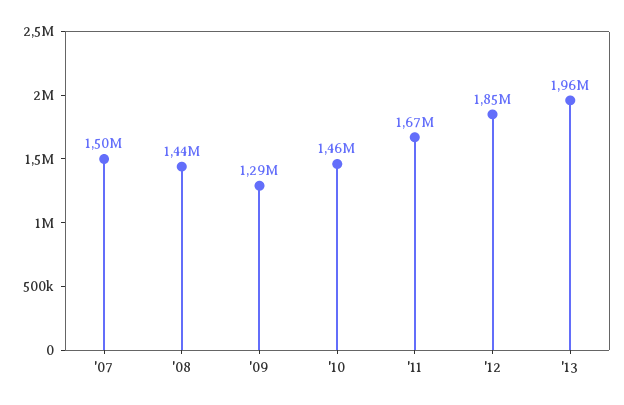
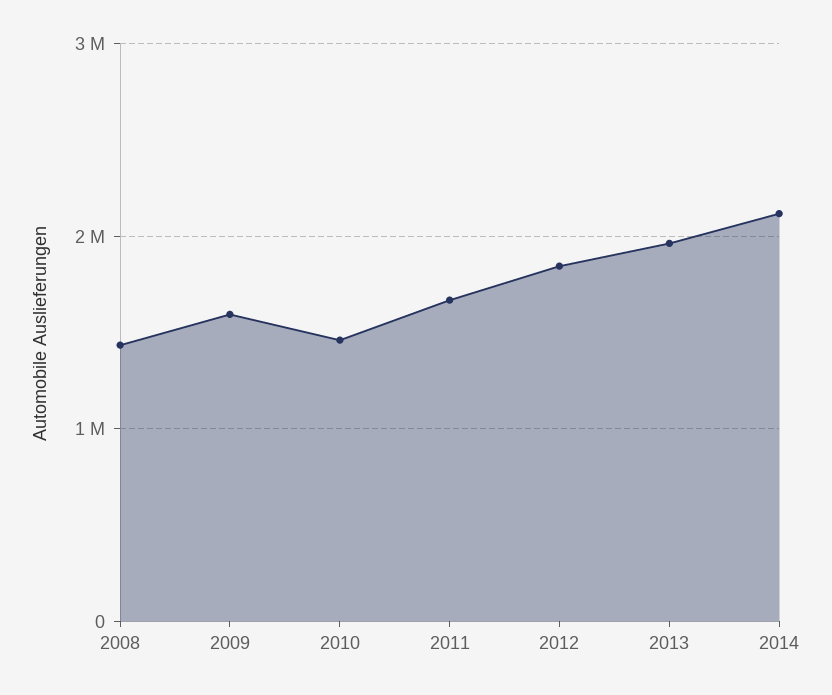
'07: 1500000 -> none
'09: 1290000 -> 1600000
2014: none -> 2100000

